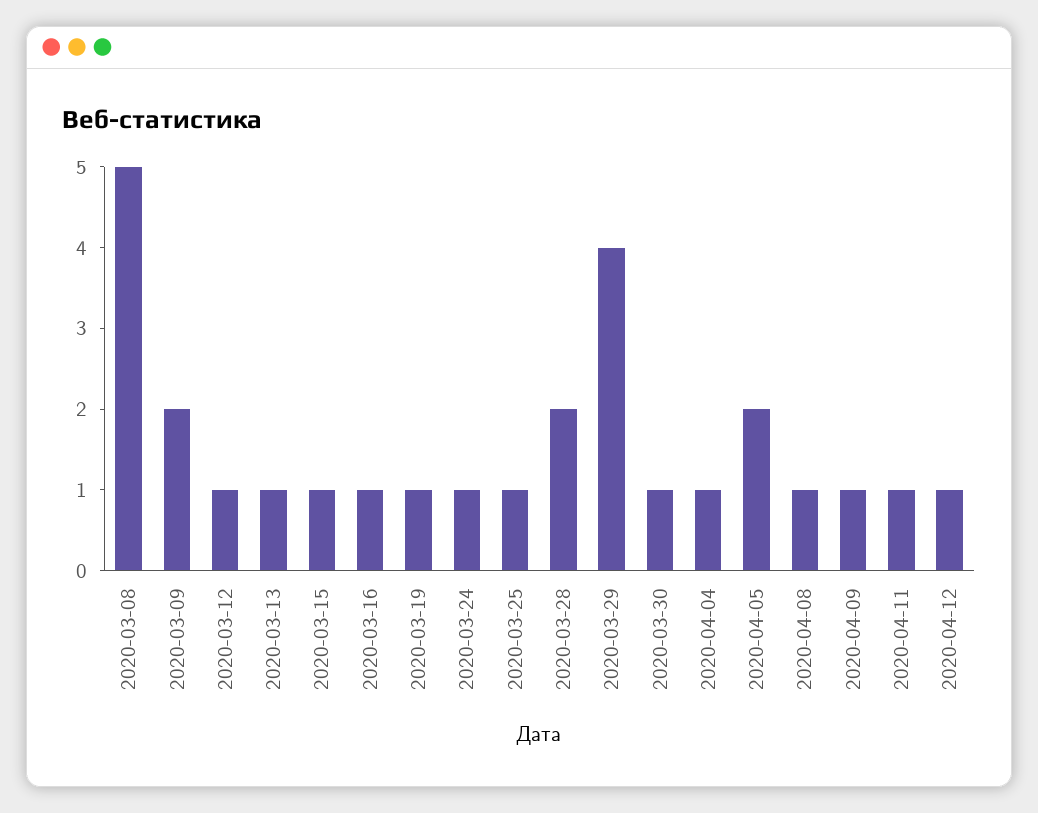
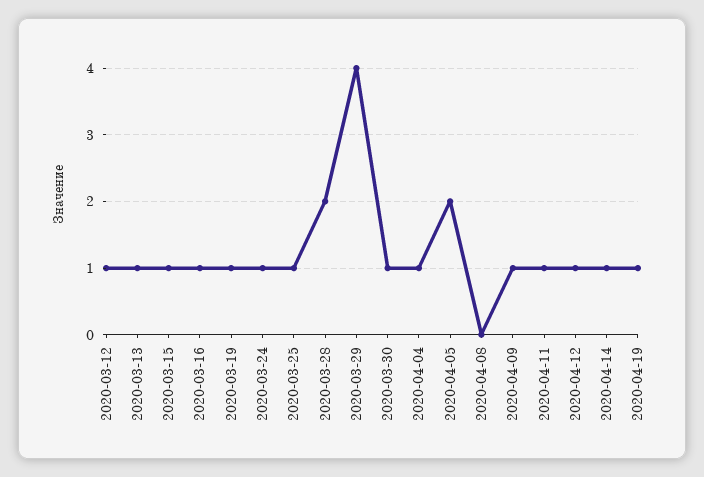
2020-03-08: 5 -> none
2020-03-09: 2 -> none
2020-04-08: 1 -> 0
2020-04-14: none -> 1
2020-04-19: none -> 1

